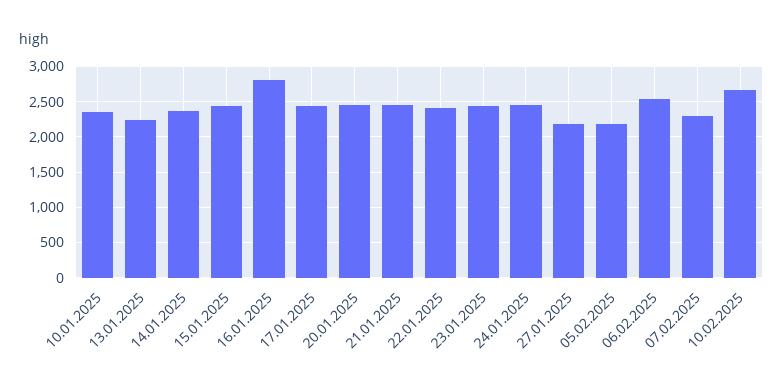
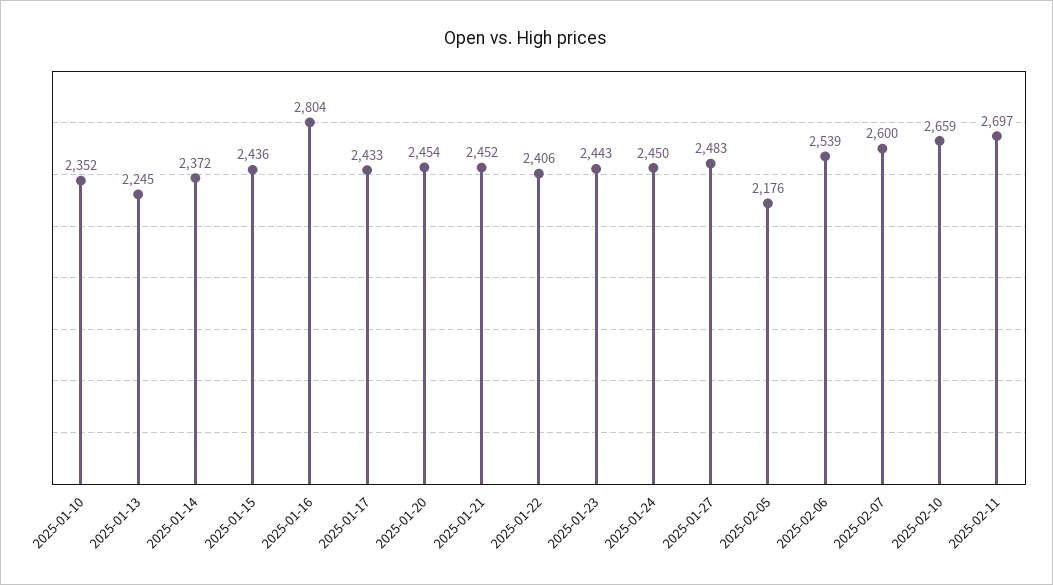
27.01.2025: 2200 -> 2483
07.02.2025: 2300 -> 2600
2025-02-11: none -> 2697

